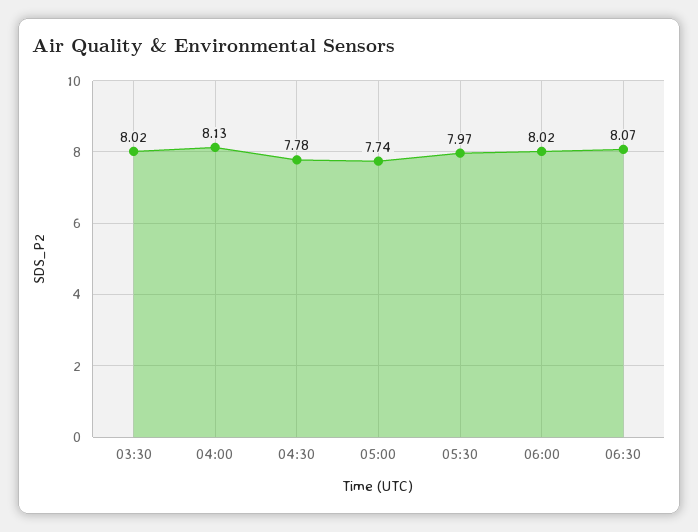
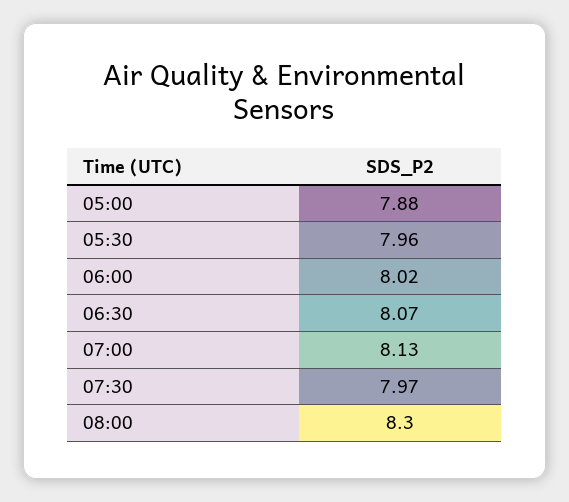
03:30: 8.02 -> none
04:00: 8.13 -> none
04:30: 7.78 -> none
05:00: 7.74 -> 7.88
05:30: 7.97 -> 7.96
07:00: none -> 8.13
07:30: none -> 7.97
08:00: none -> 8.3

